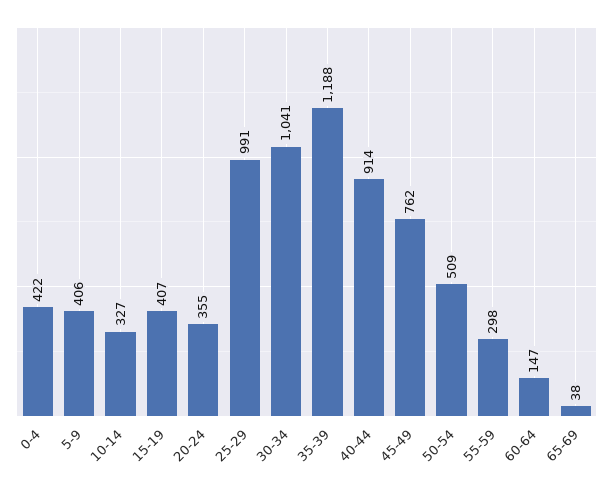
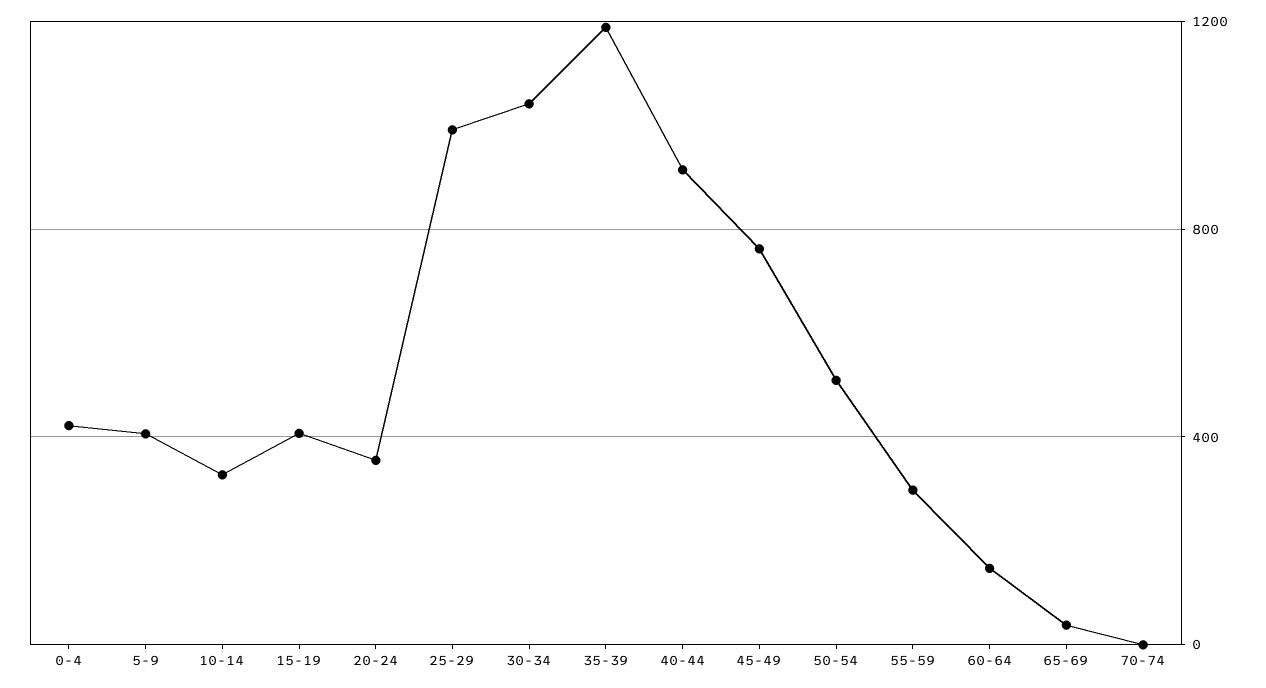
70-74: none -> 0

